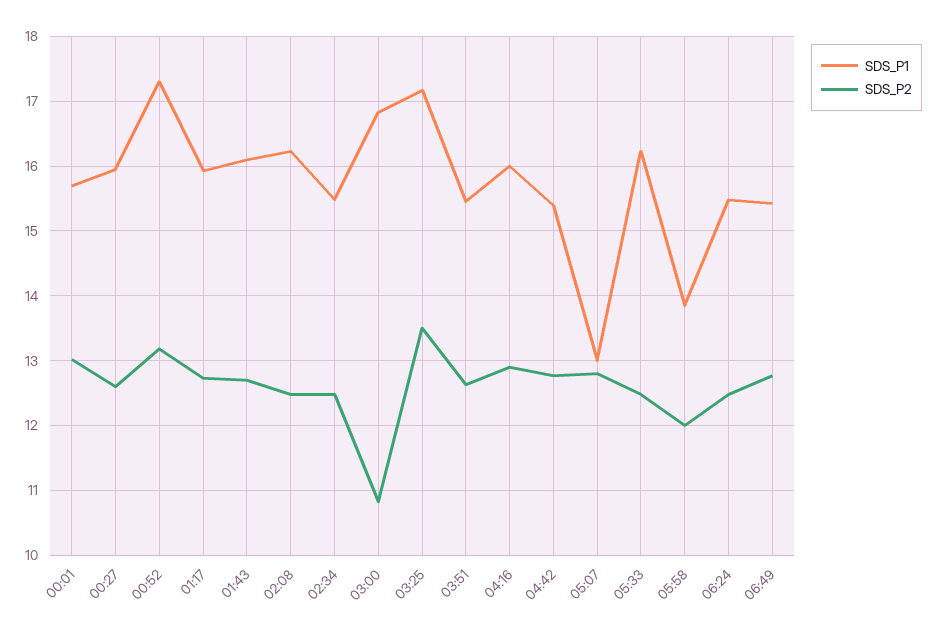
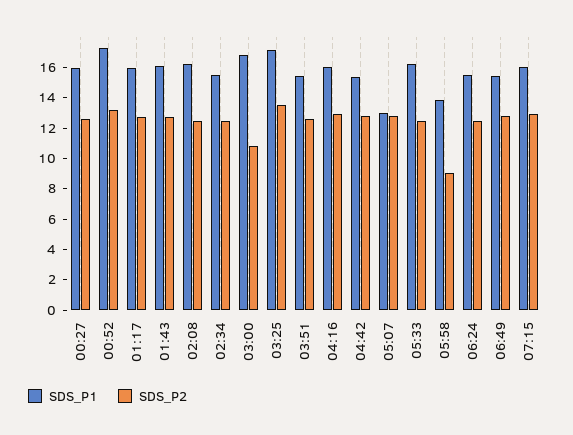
SDS_P1, 00:01: 15.7 -> none
SDS_P2, 00:01: 13 -> none
SDS_P2, 05:58: 12 -> 9
SDS_P1, 07:15: none -> 16
SDS_P2, 07:15: none -> 13

